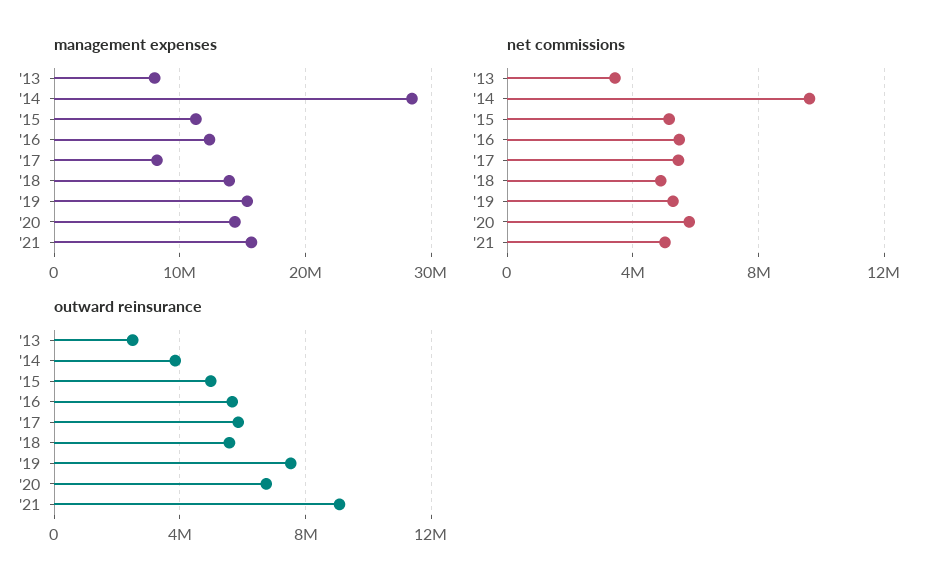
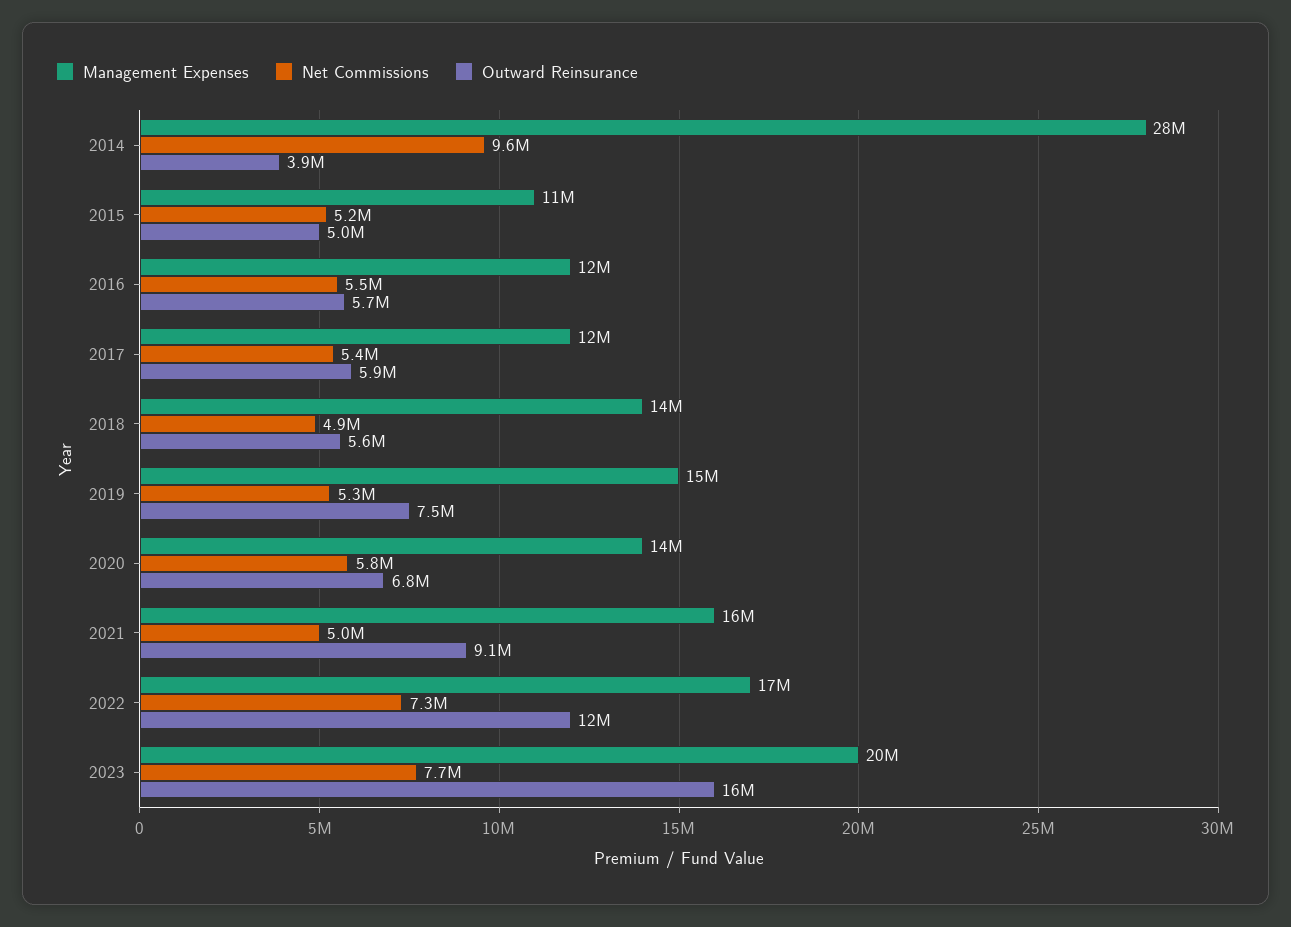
management expenses, '13: 8000000 -> none
management expenses, '17: 8000000 -> 12000000
net commissions, '13: 3500000 -> none
outward reinsurance, '13: 2500000 -> none
management expenses, 2022: none -> 17000000
net commissions, 2022: none -> 7300000
outward reinsurance, 2022: none -> 12000000
management expenses, 2023: none -> 20000000
net commissions, 2023: none -> 7700000
outward reinsurance, 2023: none -> 16000000

